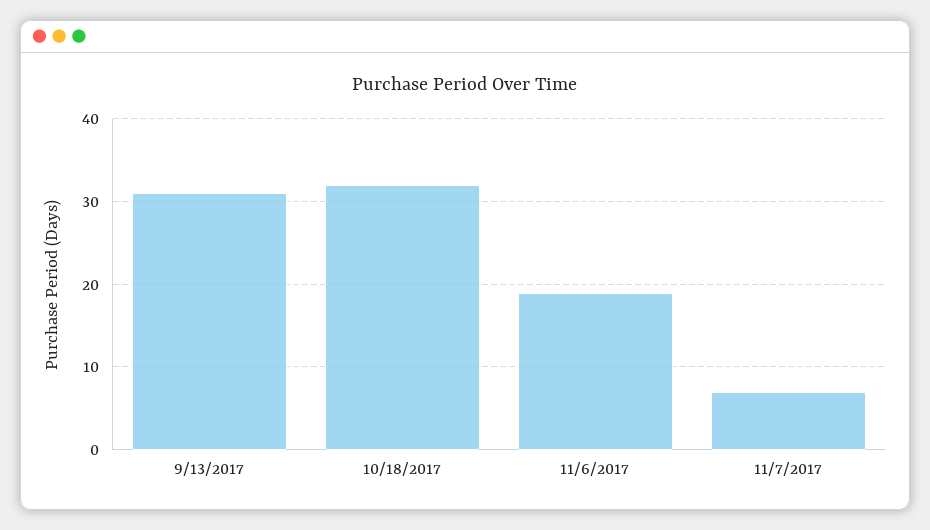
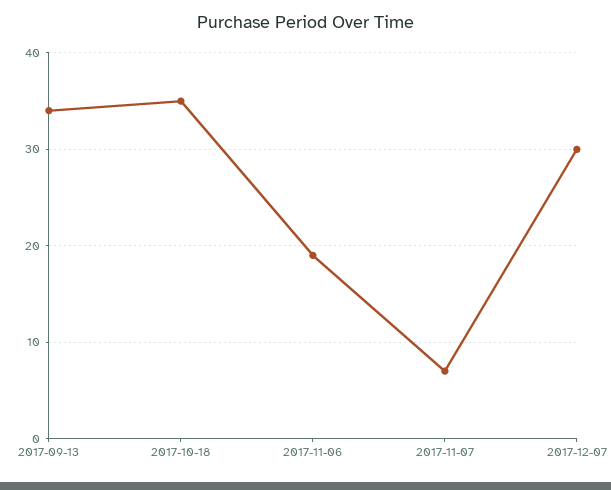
9/13/2017: 31 -> 34
10/18/2017: 32 -> 35
2017-12-07: none -> 30

